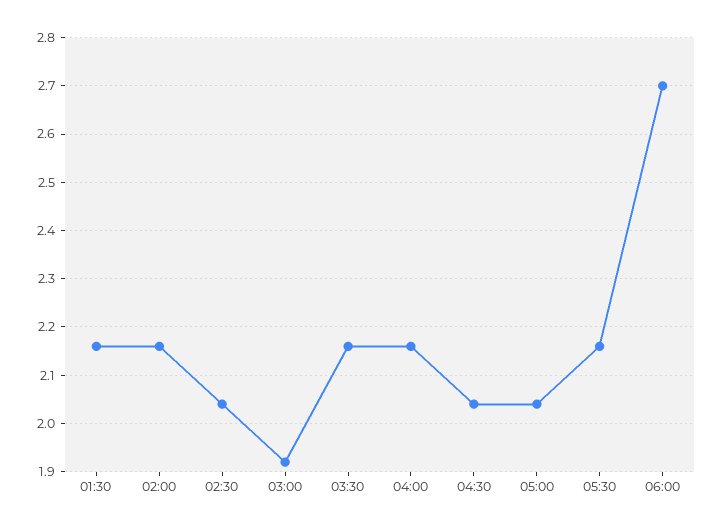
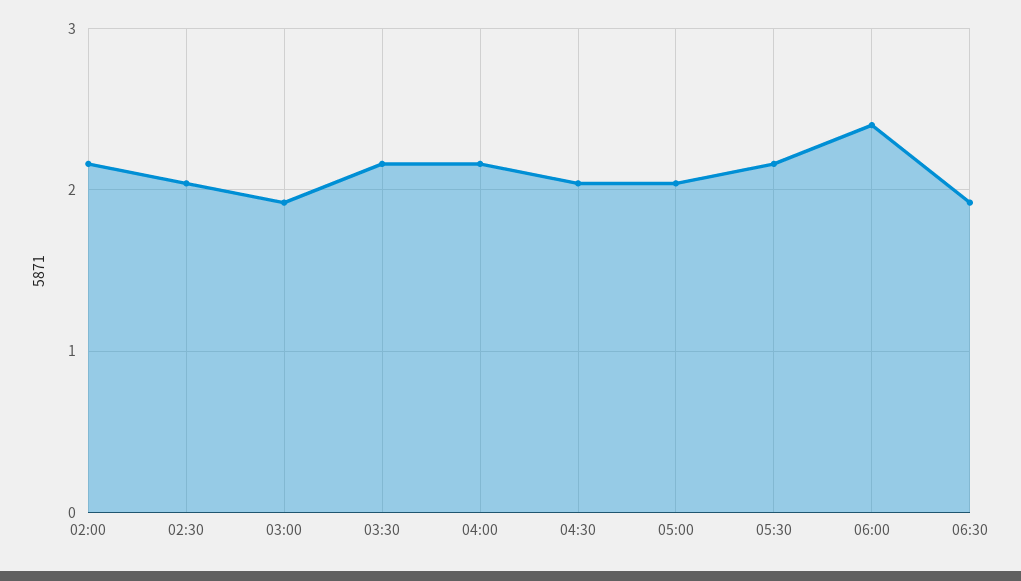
01:30: 2.15 -> none
06:00: 2.7 -> 2.4
06:30: none -> 1.9

